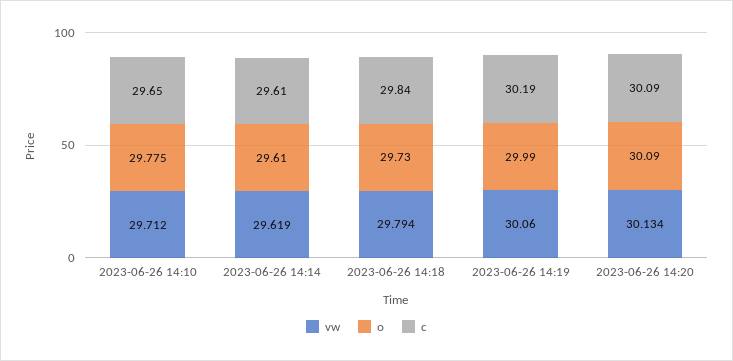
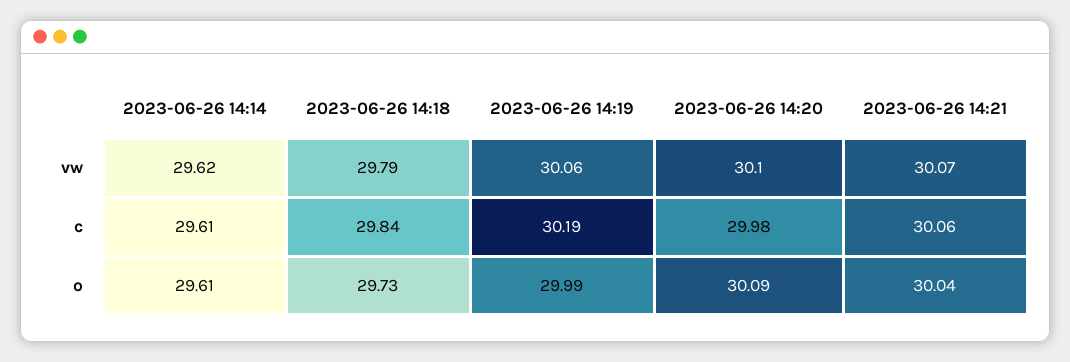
vw, 2023-06-26 14:10: 29.712 -> none
o, 2023-06-26 14:10: 29.775 -> none
c, 2023-06-26 14:10: 29.65 -> none
vw, 2023-06-26 14:20: 30.134 -> 30.1
c, 2023-06-26 14:20: 30.09 -> 29.98
vw, 2023-06-26 14:21: none -> 30.07
c, 2023-06-26 14:21: none -> 30.06
o, 2023-06-26 14:21: none -> 30.04

